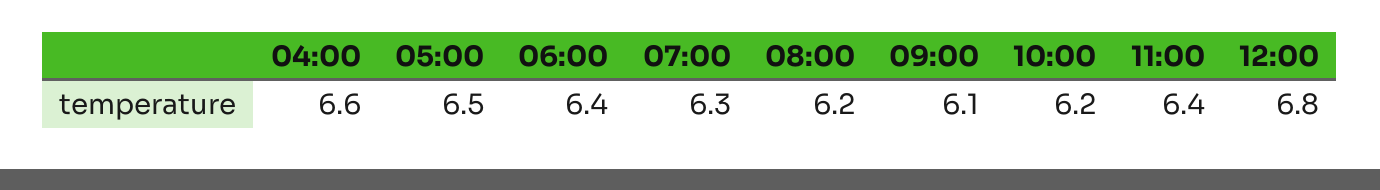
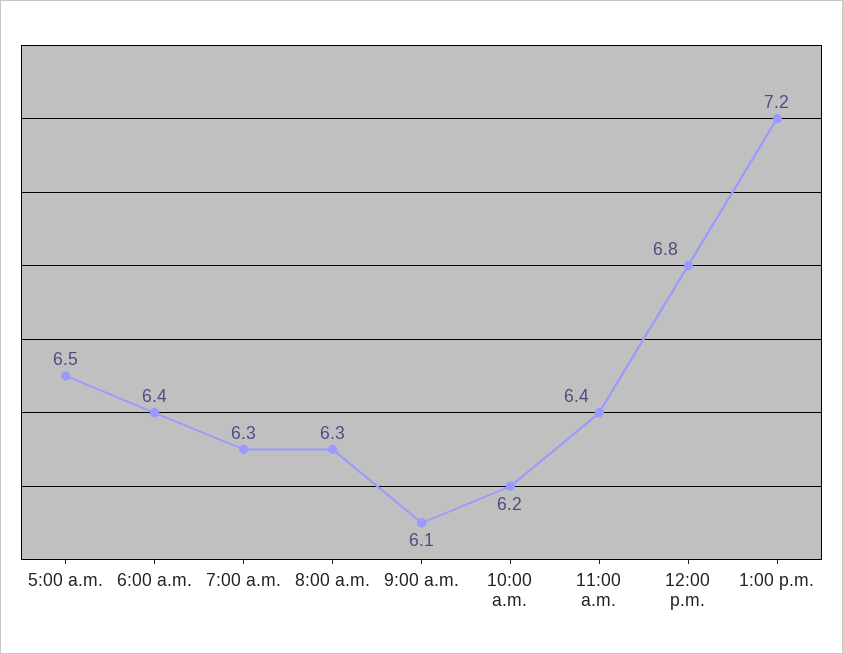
04:00: 6.6 -> none
08:00: 6.2 -> 6.3
1:00 p.m.: none -> 7.2

